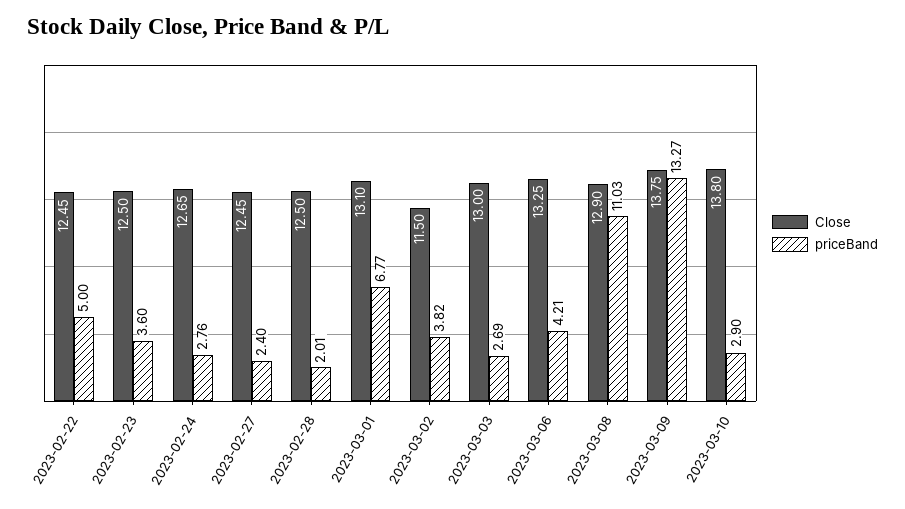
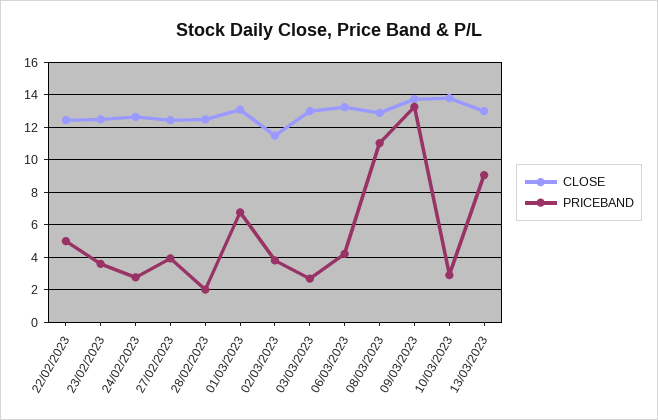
priceBand, 2023-02-27: 2.4 -> 4
Close, 13/03/2023: none -> 13
priceBand, 13/03/2023: none -> 9

